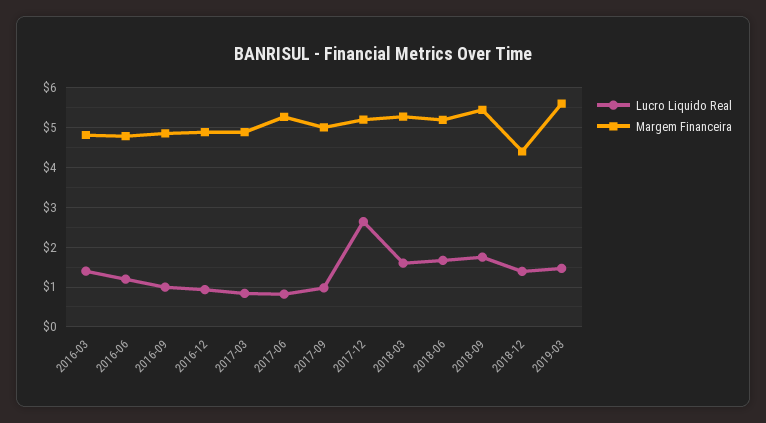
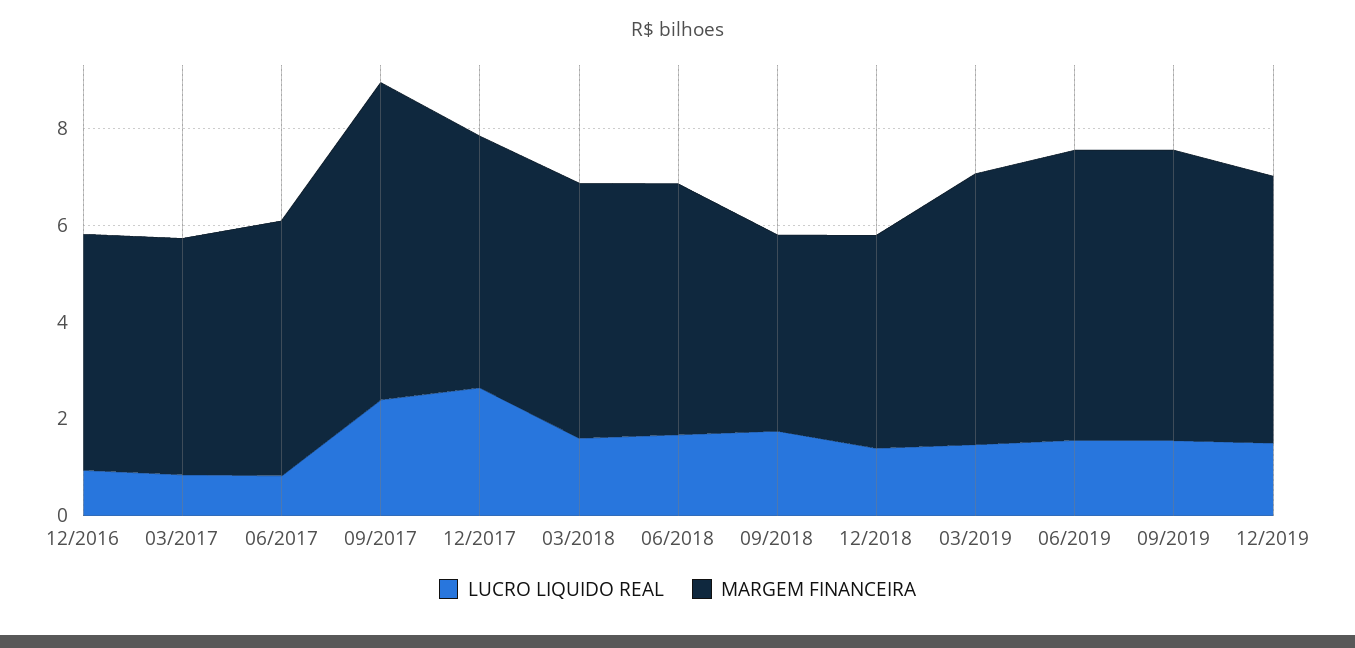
Lucro Liquido Real, 2016-03: 1.4 -> none
Margem Financeira, 2016-03: 4.8 -> none
Lucro Liquido Real, 2016-06: 1.2 -> none
Margem Financeira, 2016-06: 4.8 -> none
Lucro Liquido Real, 2016-09: 1 -> none
Margem Financeira, 2016-09: 4.8 -> none
Lucro Liquido Real, 2017-09: 1 -> 2.5
Margem Financeira, 2017-09: 5 -> 6.5
Margem Financeira, 2018-09: 5.4 -> 4
Lucro Liquido Real, 06/2019: none -> 1.5
Margem Financeira, 06/2019: none -> 6
Lucro Liquido Real, 09/2019: none -> 1.5
Margem Financeira, 09/2019: none -> 6
Lucro Liquido Real, 12/2019: none -> 1.5
Margem Financeira, 12/2019: none -> 5.5

